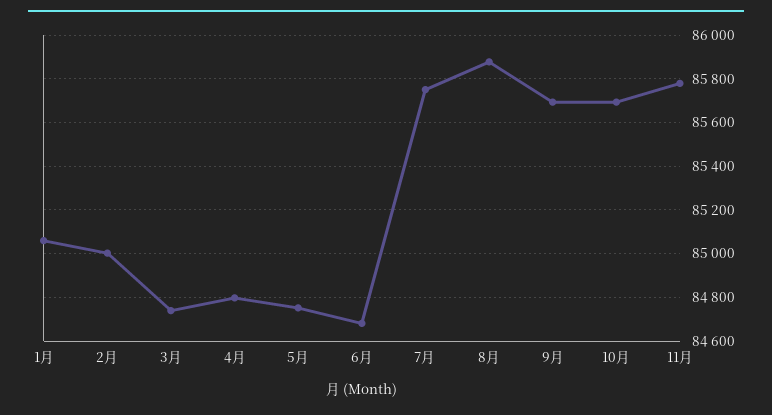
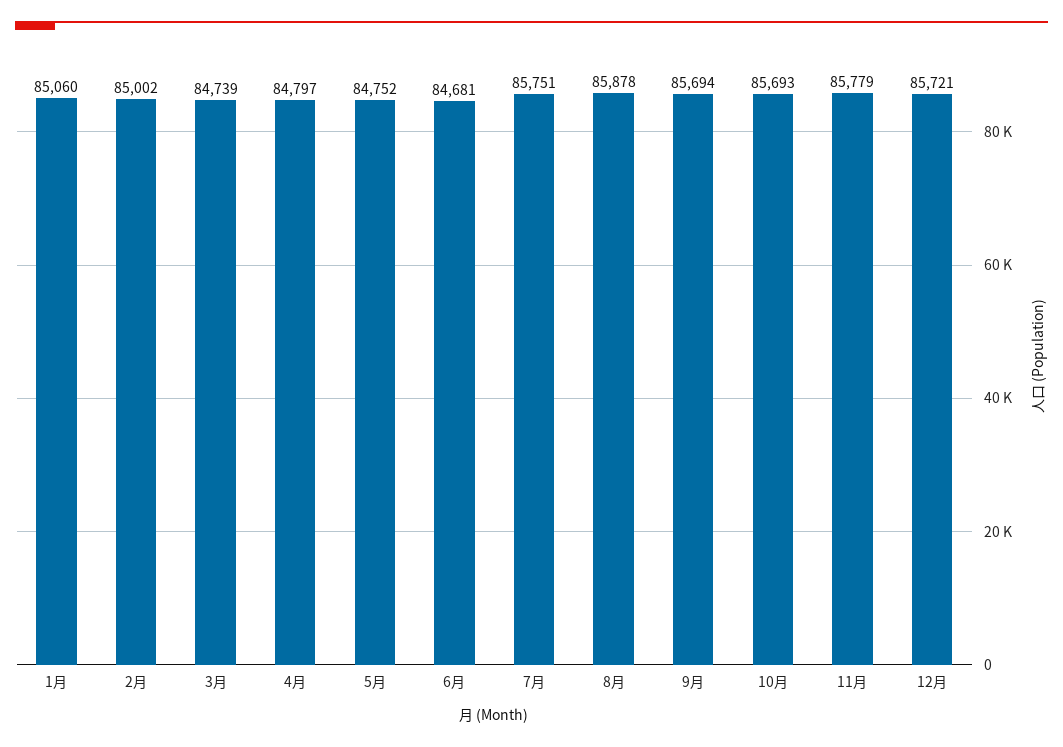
12月: none -> 85721

